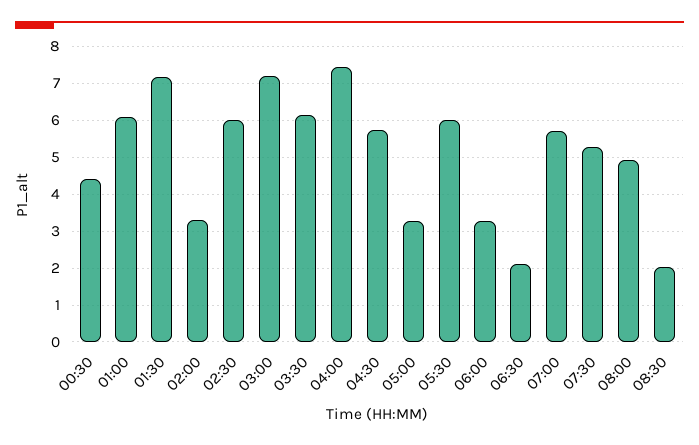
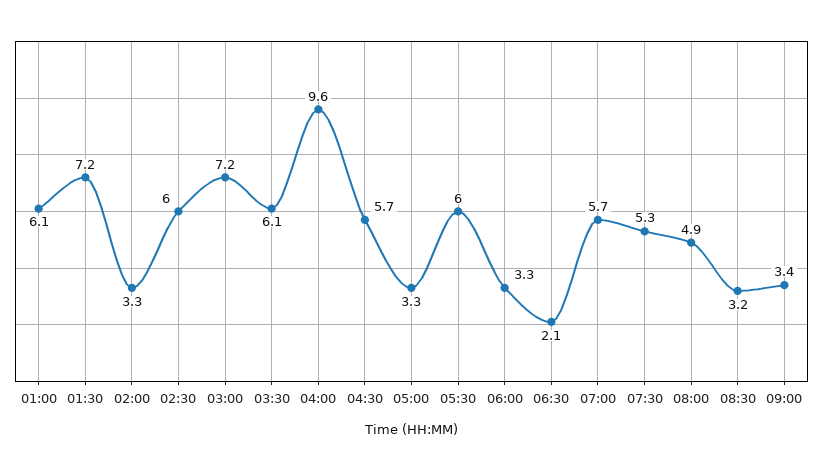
00:30: 4.4 -> none
04:00: 7.4 -> 9.6
08:30: 2 -> 3.2
09:00: none -> 3.4

